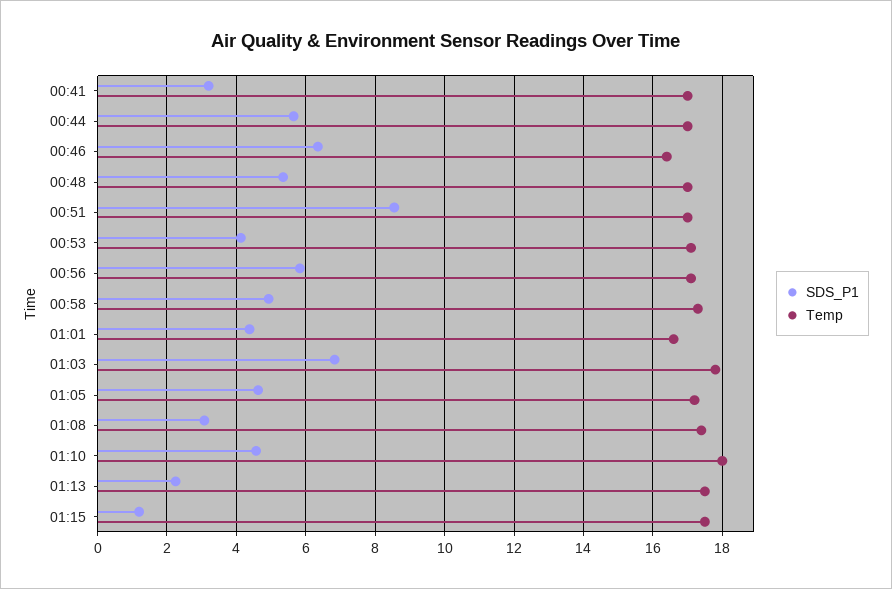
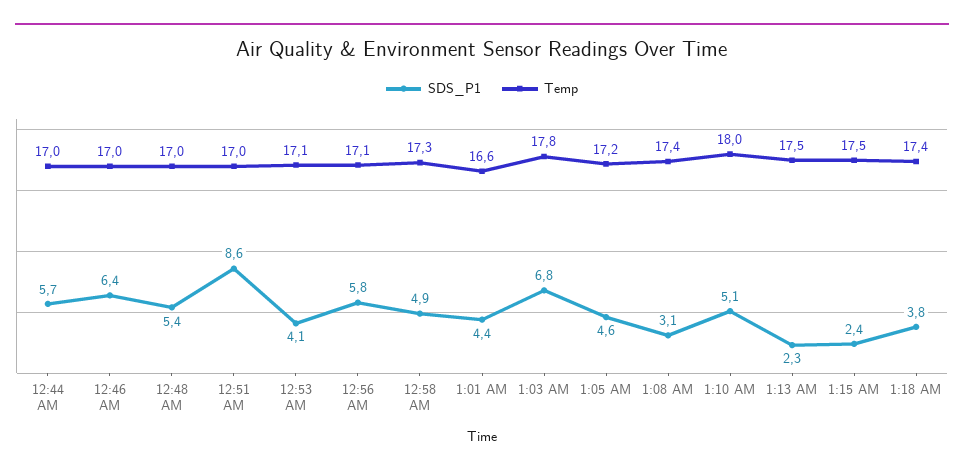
SDS_P1, 00:41: 3.2 -> none
Temp, 00:41: 17 -> none
Temp, 00:46: 16.4 -> 17
SDS_P1, 01:10: 4.6 -> 5.1
SDS_P1, 01:15: 1.2 -> 2.4
SDS_P1, 1:18 AM: none -> 3.8
Temp, 1:18 AM: none -> 17.4

